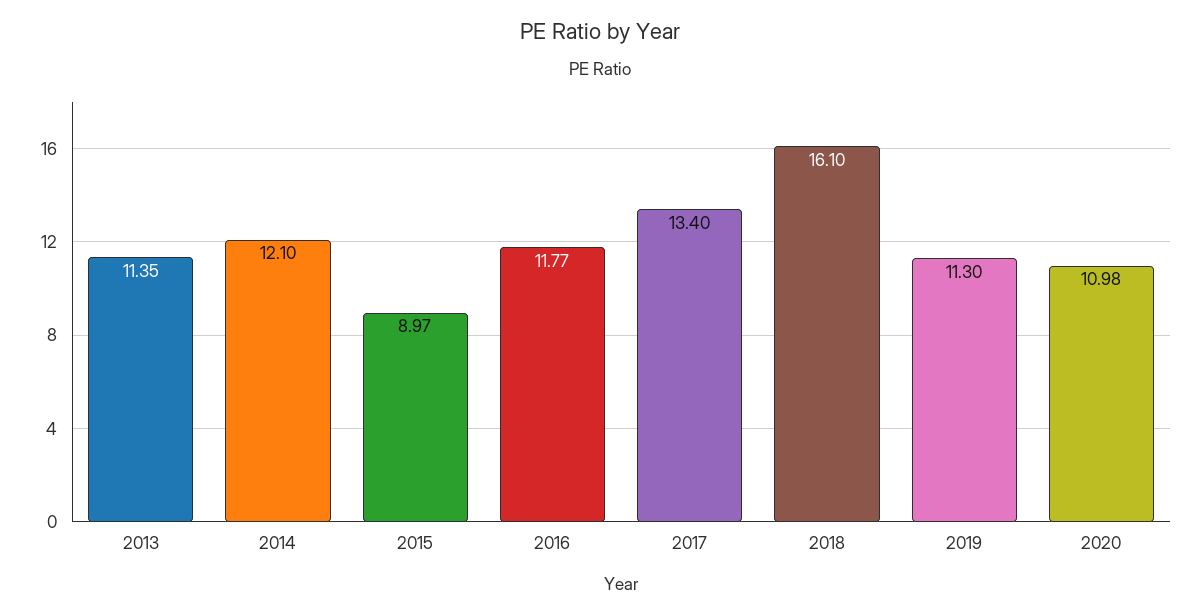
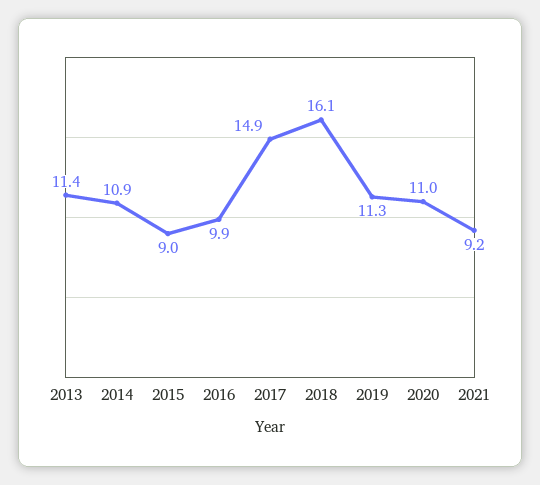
2014: 12.1 -> 10.9
2016: 11.77 -> 9.9
2017: 13.4 -> 14.9
2021: none -> 9.2

